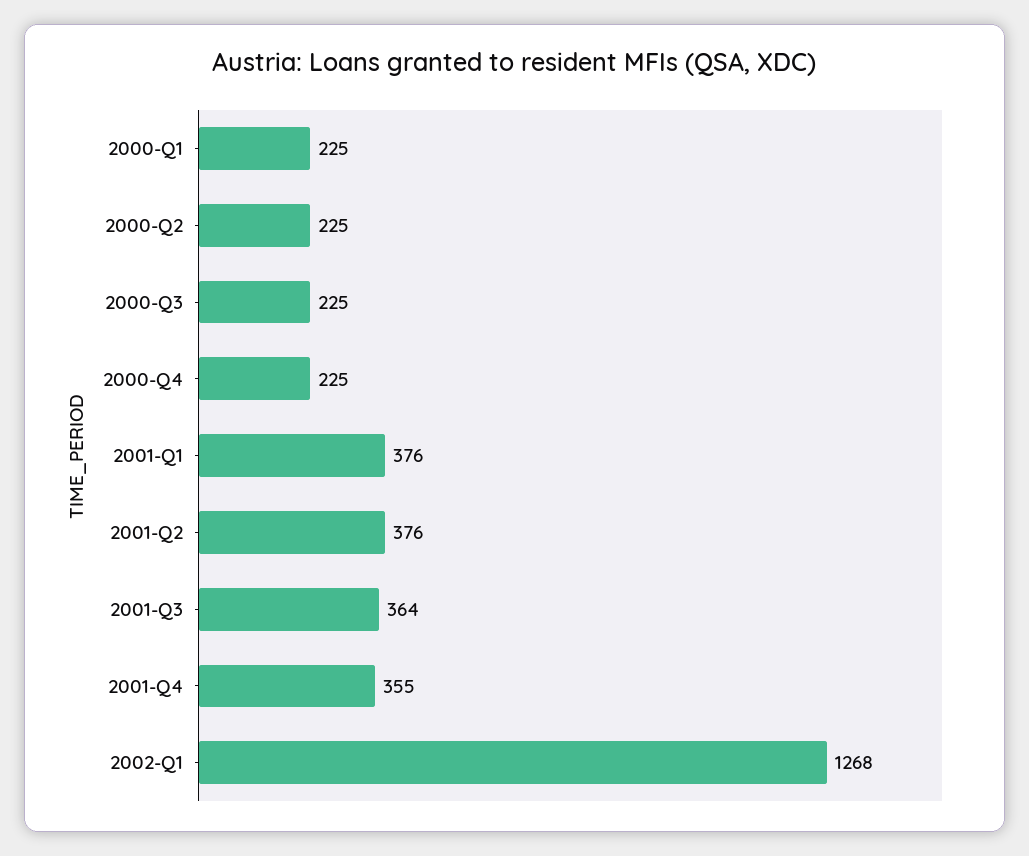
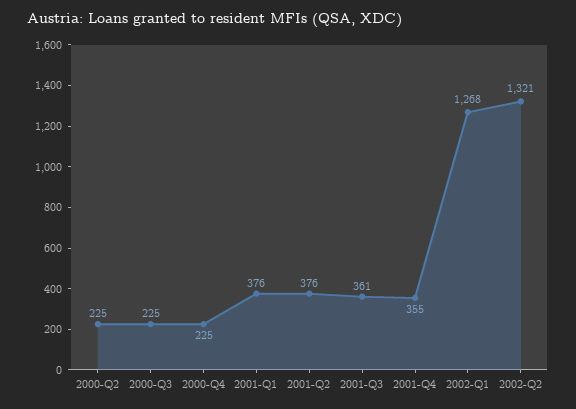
2000-Q1: 225 -> none
2001-Q3: 364 -> 361
2002-Q2: none -> 1321

